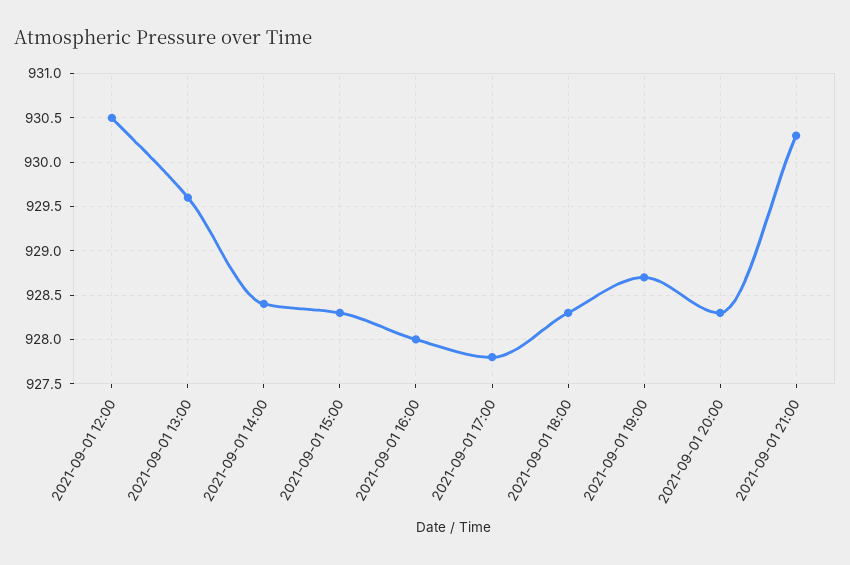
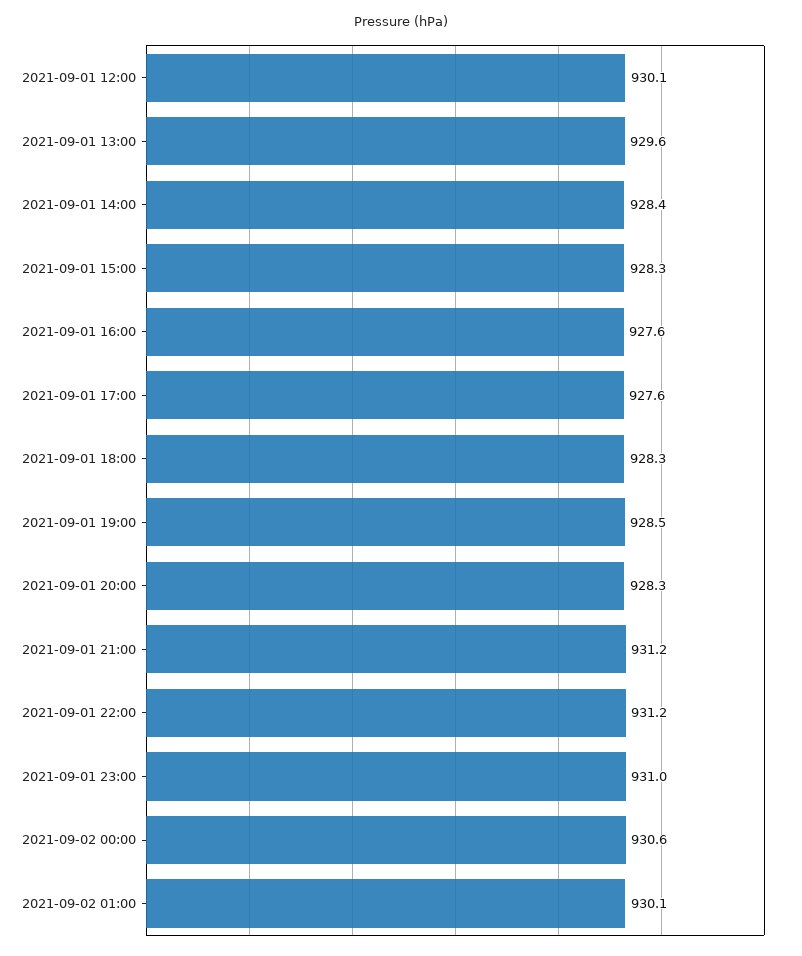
2021-09-01 12:00: 930.5 -> 930.1
2021-09-01 16:00: 928 -> 927.6
2021-09-01 17:00: 927.8 -> 927.6
2021-09-01 19:00: 928.7 -> 928.5
2021-09-01 21:00: 930.3 -> 931.2
2021-09-01 22:00: none -> 931.2
2021-09-01 23:00: none -> 931
2021-09-02 00:00: none -> 930.6
2021-09-02 01:00: none -> 930.1

